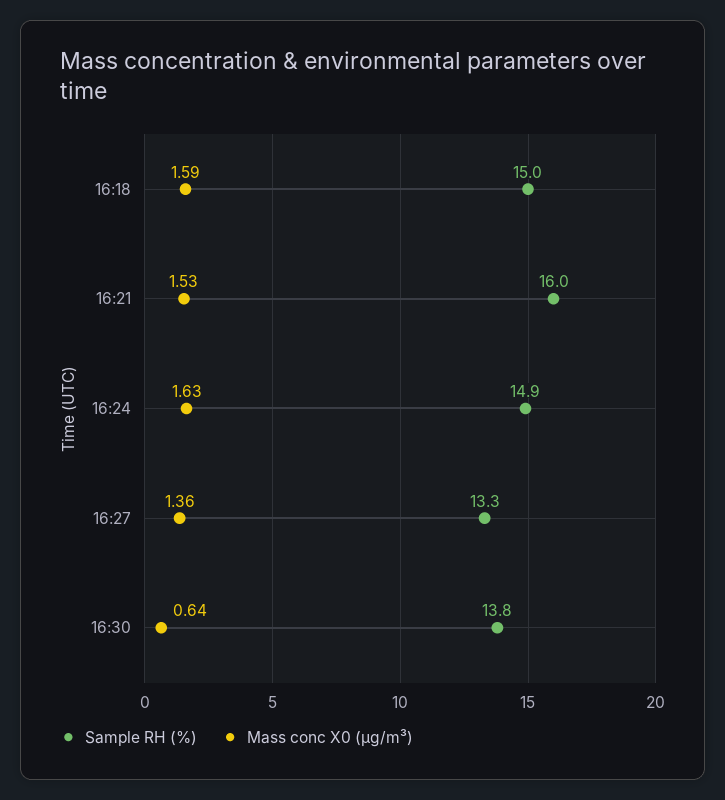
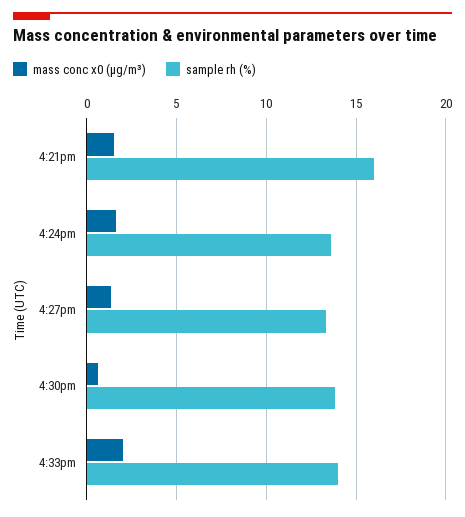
Sample RH (%), 16:18: 15 -> none
Mass conc X0 (μg/m³), 16:18: 1.59 -> none
Sample RH (%), 16:24: 14.9 -> 13.5
Mass conc X0 (μg/m³), 4:33pm: none -> 2
Sample RH (%), 4:33pm: none -> 14

